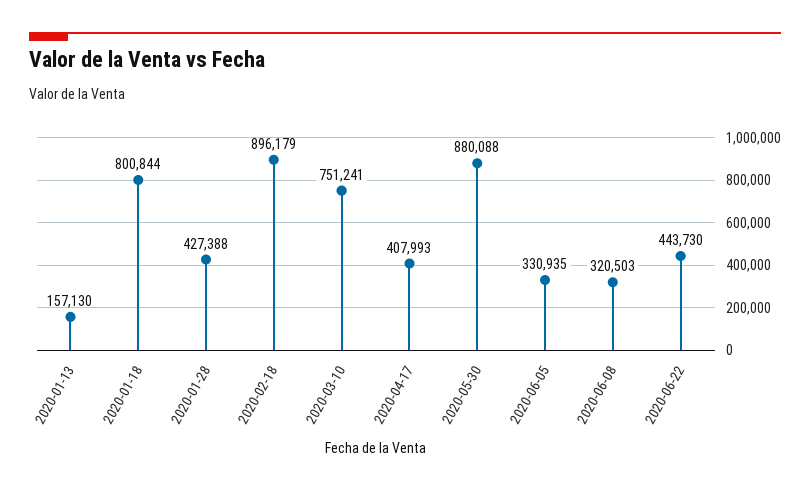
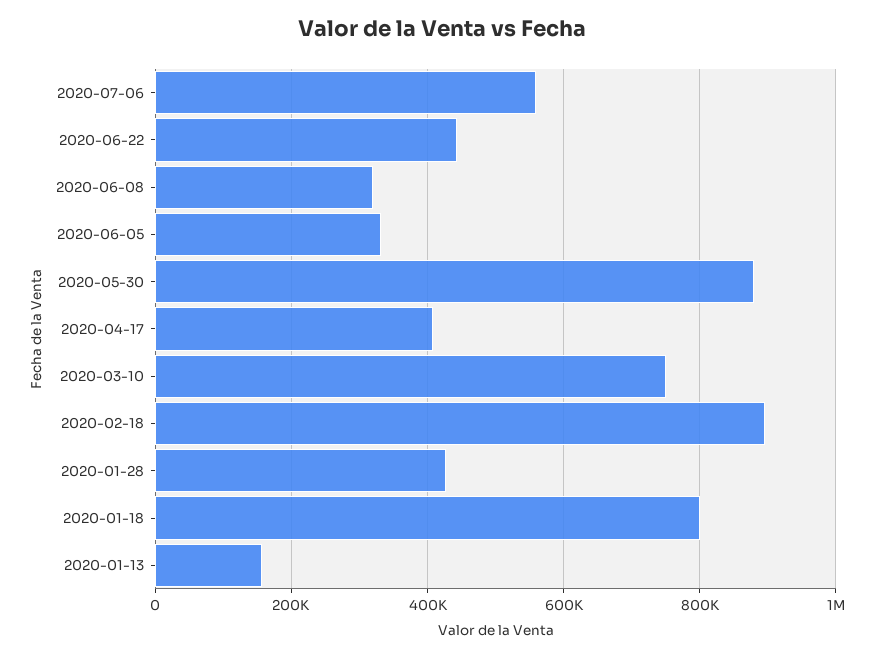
2020-07-06: none -> 560000

